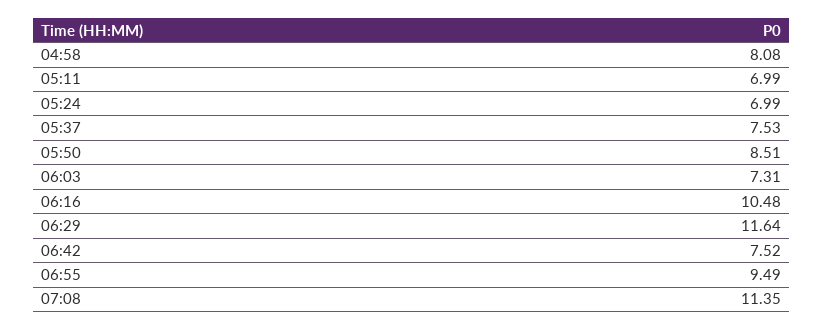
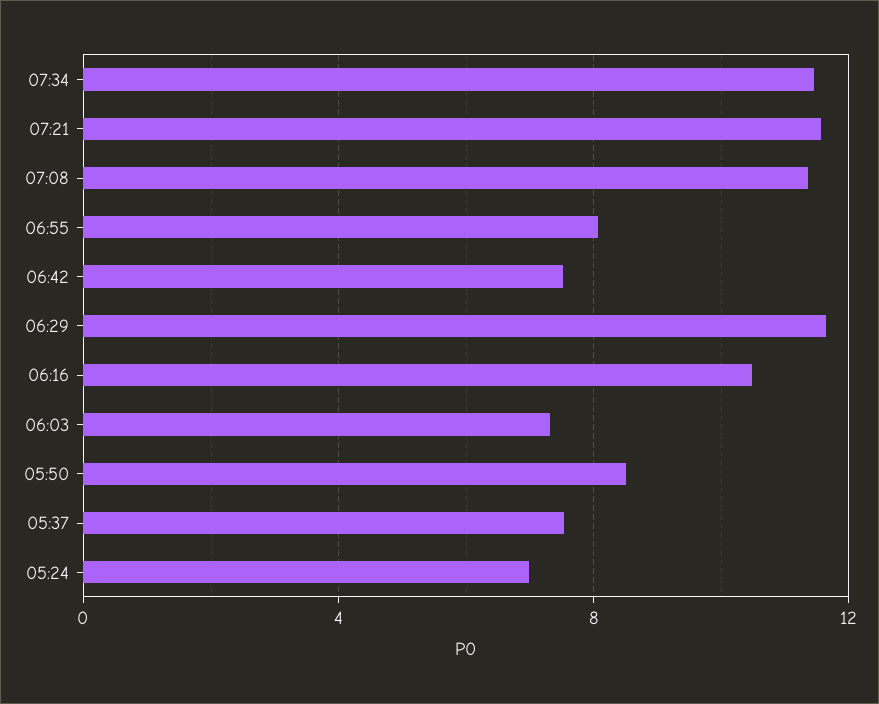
04:58: 8.08 -> none
05:11: 6.99 -> none
06:55: 9.49 -> 8
07:34: none -> 11.5
07:21: none -> 11.5

